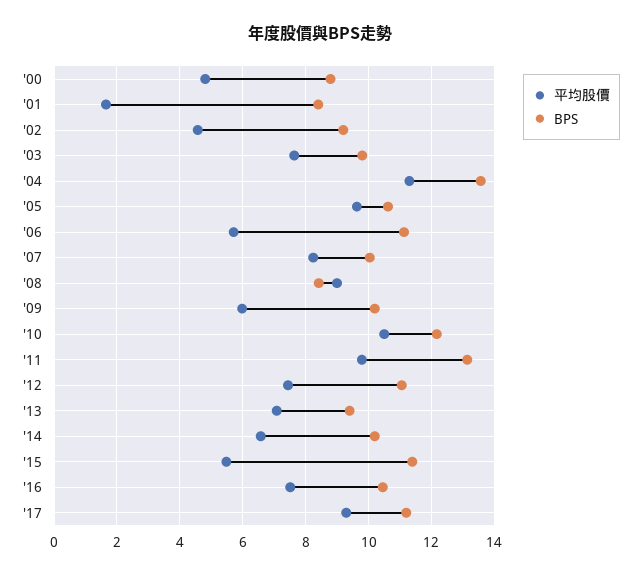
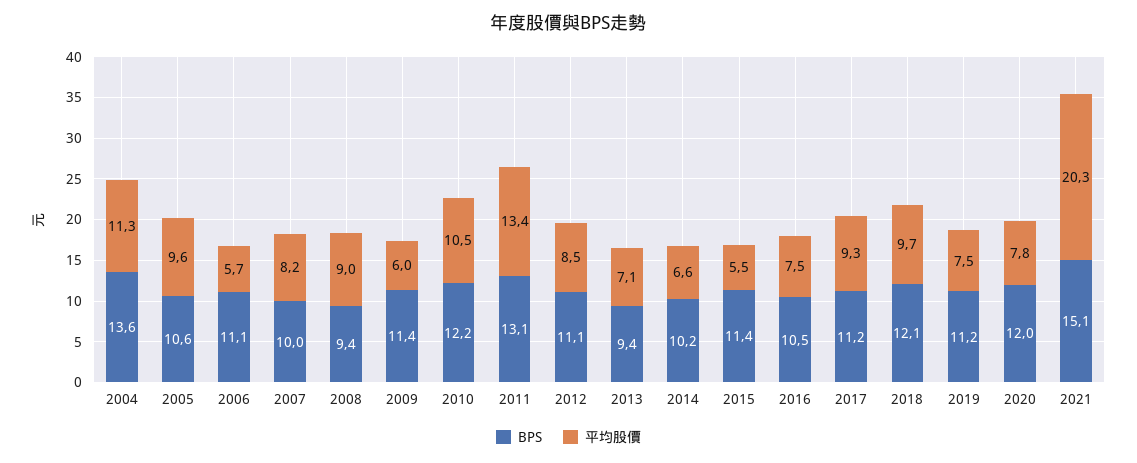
平均股價, '00: 4.8 -> none
BPS, '00: 8.8 -> none
平均股價, '01: 1.6 -> none
BPS, '01: 8.4 -> none
平均股價, '02: 4.6 -> none
BPS, '02: 9.2 -> none
平均股價, '03: 7.6 -> none
BPS, '03: 9.8 -> none
BPS, '08: 8.4 -> 9.4
BPS, '09: 10.2 -> 11.4
平均股價, '11: 9.8 -> 13.4
平均股價, '12: 7.4 -> 8.5
BPS, 2018: none -> 12.1
平均股價, 2018: none -> 9.7
BPS, 2019: none -> 11.2
平均股價, 2019: none -> 7.5
BPS, 2020: none -> 12
平均股價, 2020: none -> 7.8
BPS, 2021: none -> 15.1
平均股價, 2021: none -> 20.3

